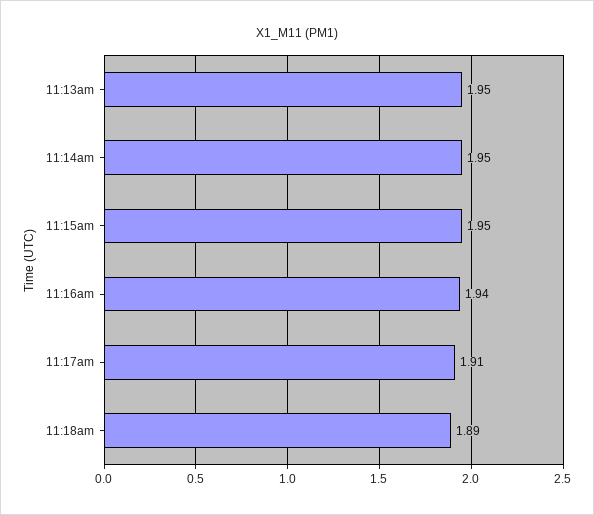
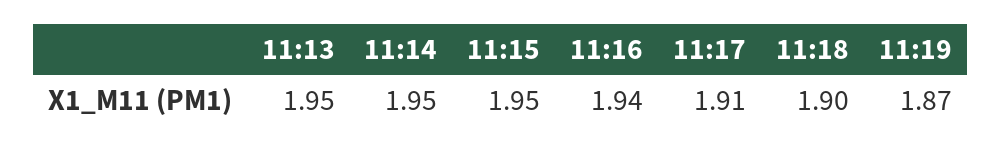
11:18am: 1.89 -> 1.9
11:19: none -> 1.87

